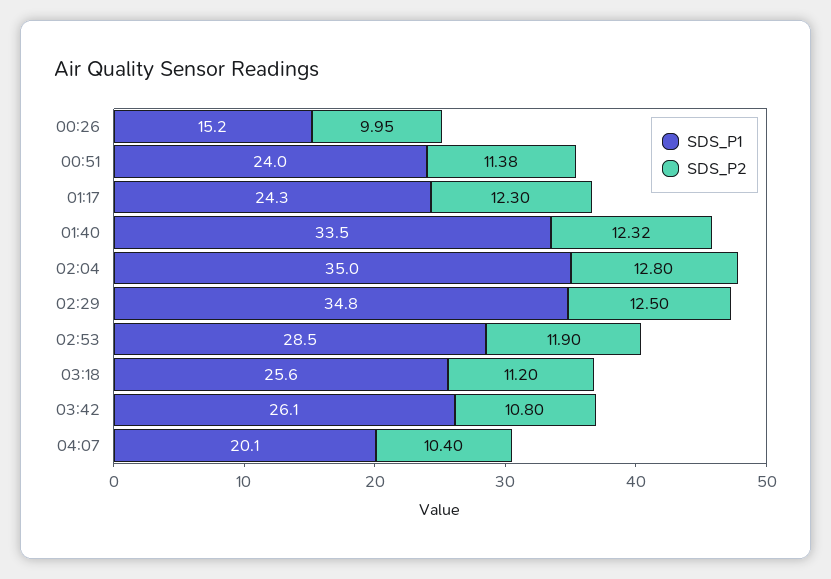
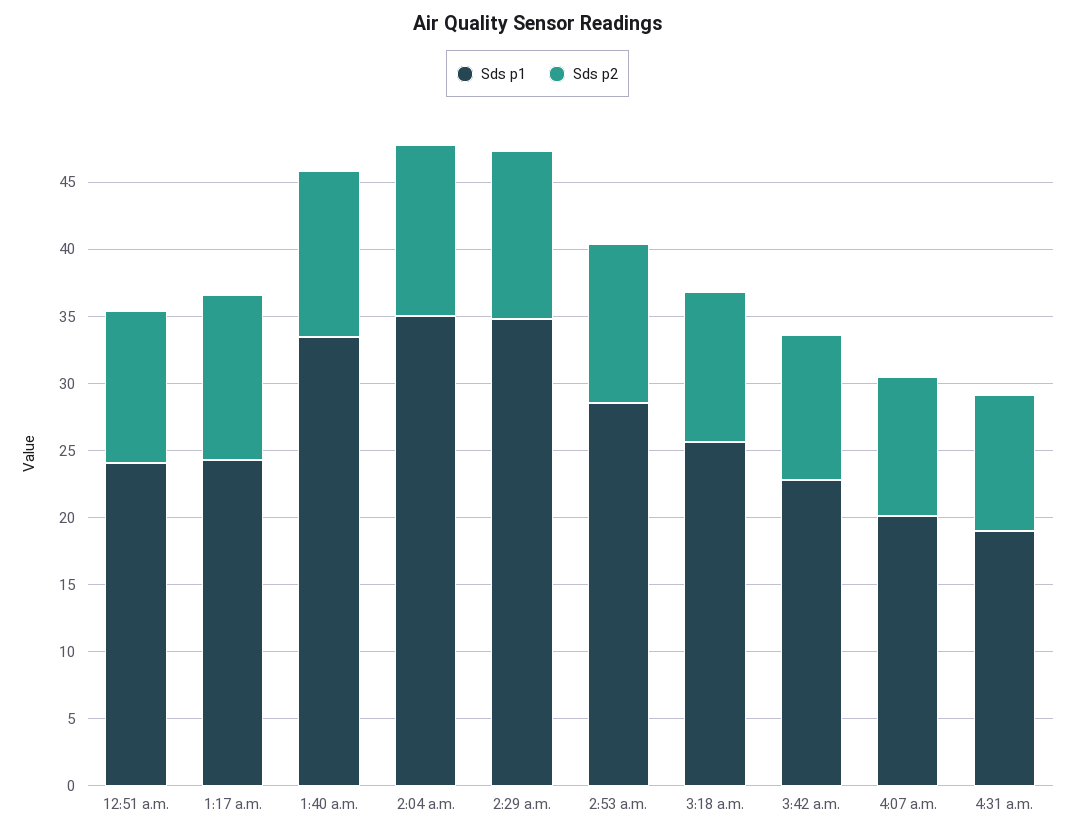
SDS_P1, 00:26: 15.2 -> none
SDS_P2, 00:26: 9.95 -> none
SDS_P1, 03:42: 26.1 -> 23
SDS_P1, 4:31 a.m.: none -> 19
SDS_P2, 4:31 a.m.: none -> 10

